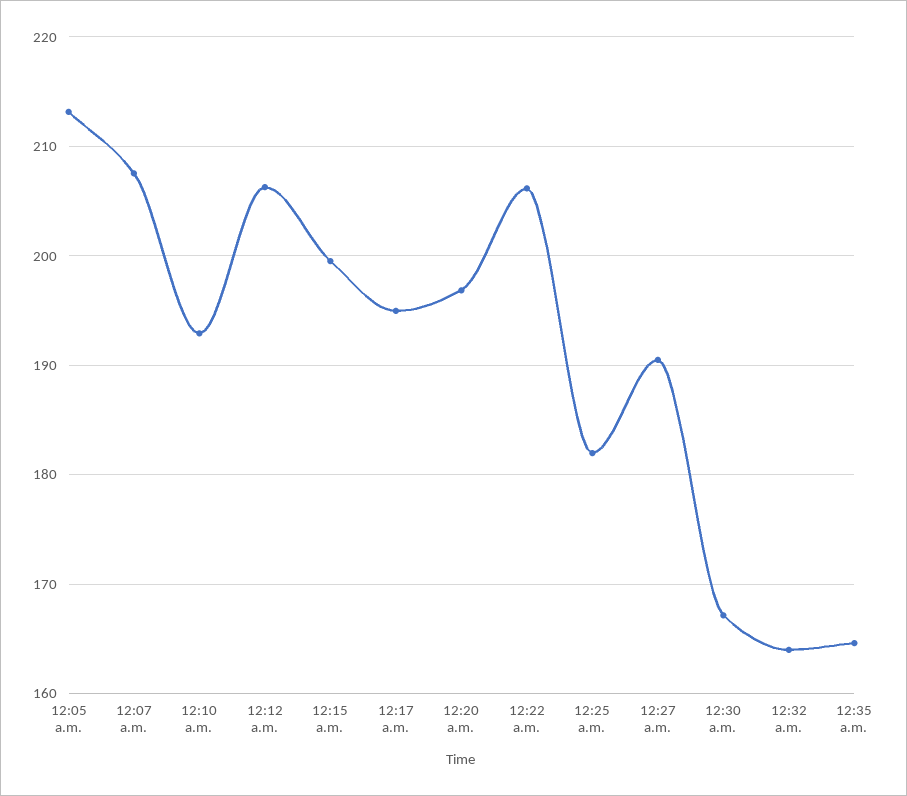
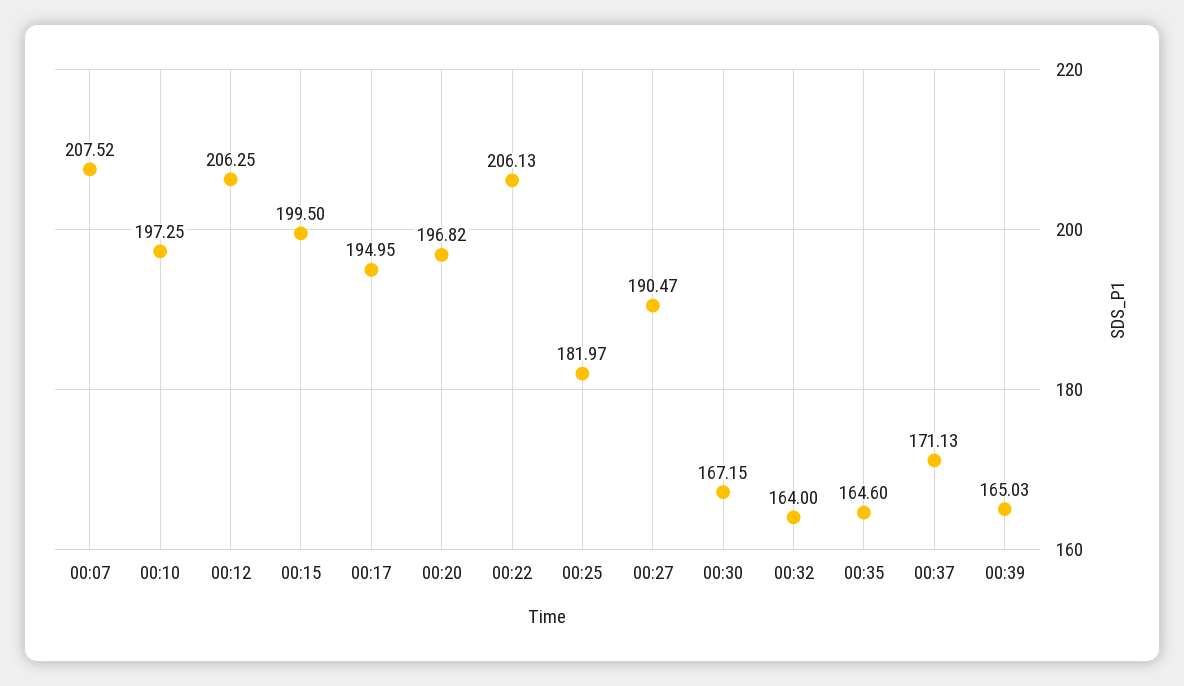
12:05 a.m.: 213 -> none
12:10 a.m.: 193 -> 197.25
00:37: none -> 171.13
00:39: none -> 165.03

